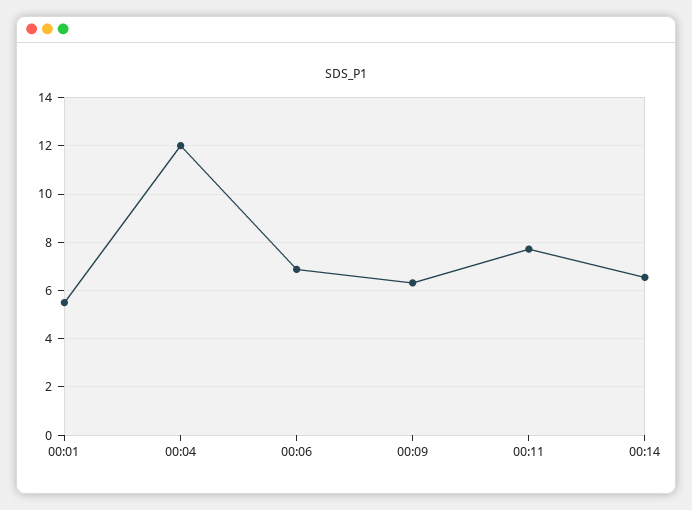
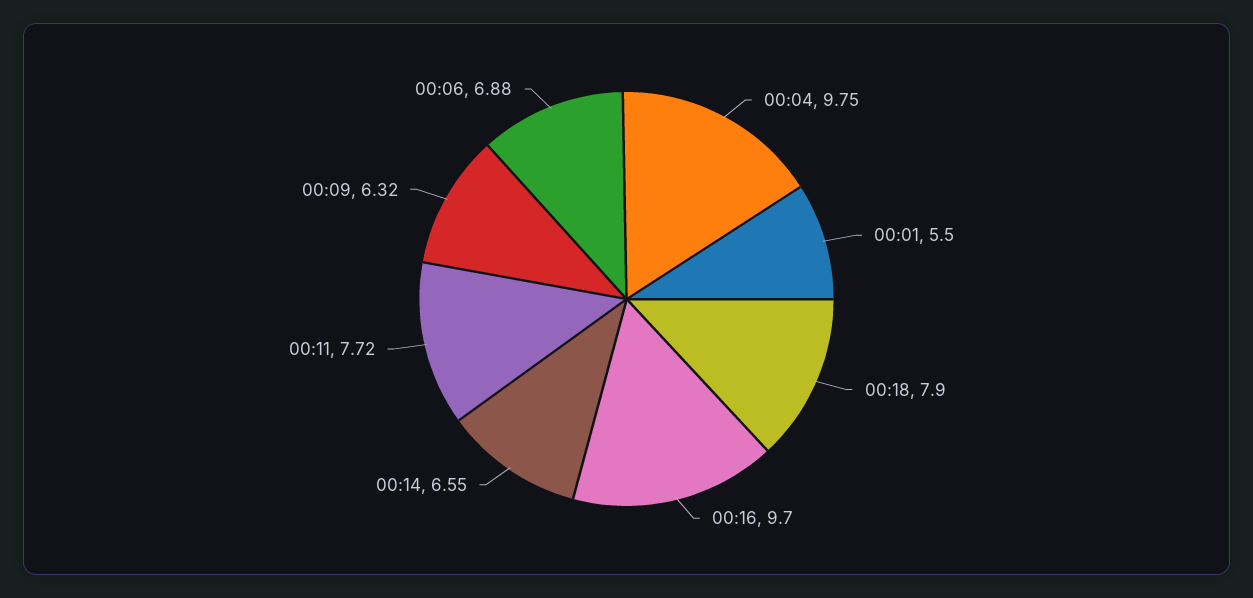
00:04: 12 -> 9.75
00:18: none -> 7.9
00:16: none -> 9.7

